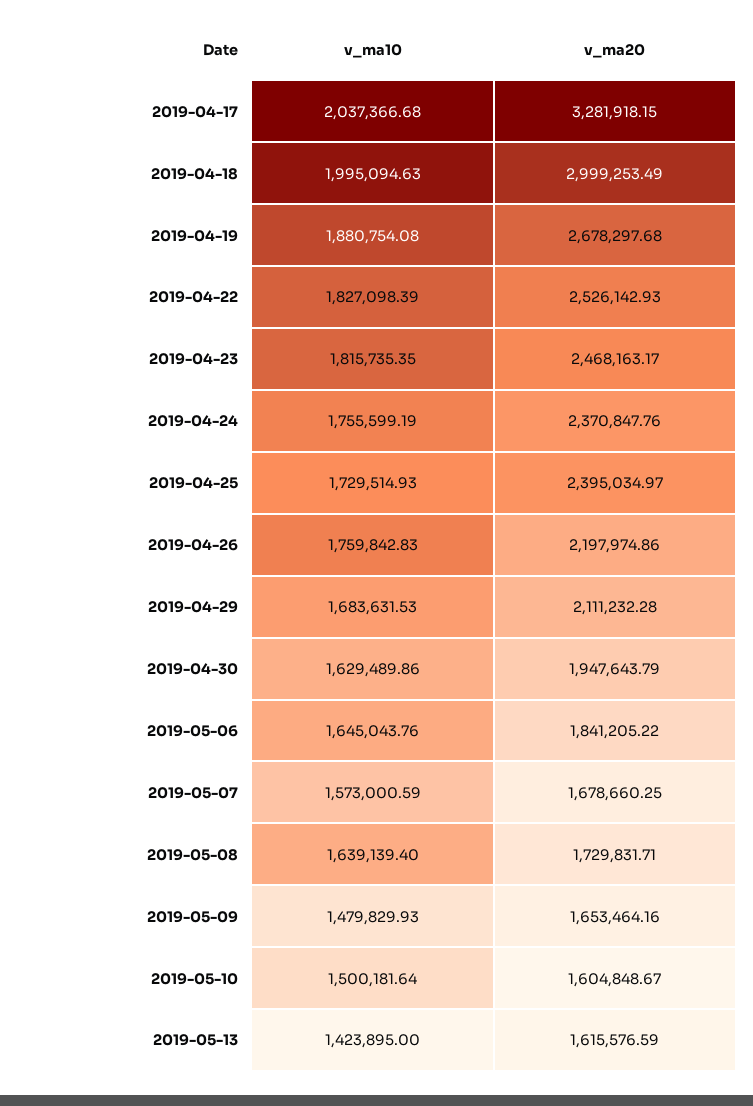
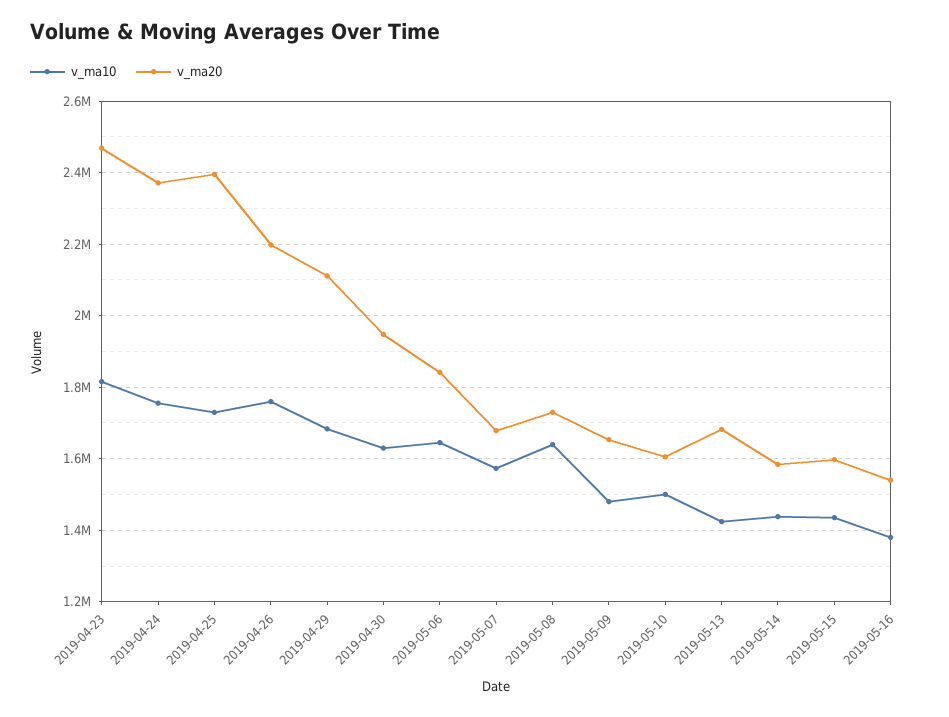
v_ma10, 2019-04-17: 2037366.68 -> none
v_ma20, 2019-04-17: 3281918.15 -> none
v_ma10, 2019-04-18: 1995094.63 -> none
v_ma20, 2019-04-18: 2999253.49 -> none
v_ma10, 2019-04-19: 1880754.08 -> none
v_ma20, 2019-04-19: 2678297.68 -> none
v_ma10, 2019-04-22: 1827098.39 -> none
v_ma20, 2019-04-22: 2526142.93 -> none
v_ma20, 2019-05-13: 1615576.59 -> 1680000
v_ma10, 2019-05-14: none -> 1440000
v_ma20, 2019-05-14: none -> 1580000
v_ma10, 2019-05-15: none -> 1440000
v_ma20, 2019-05-15: none -> 1600000
v_ma10, 2019-05-16: none -> 1380000
v_ma20, 2019-05-16: none -> 1540000

